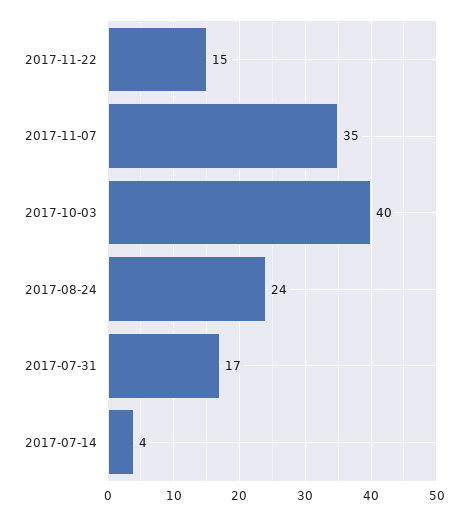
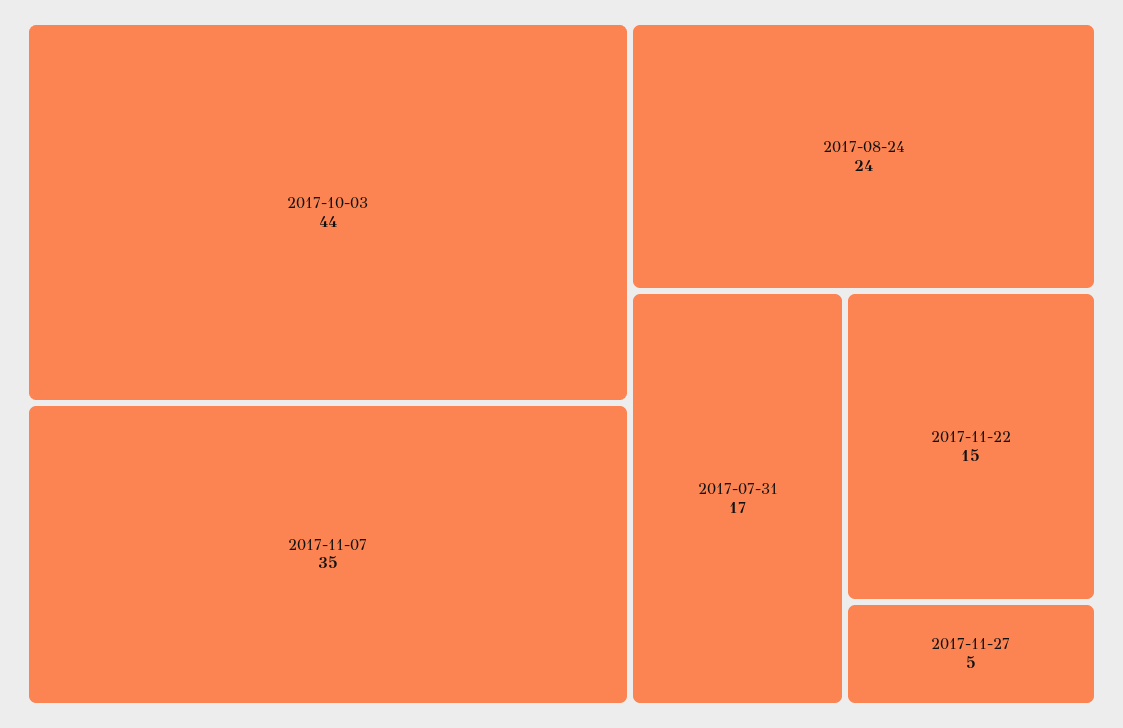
2017-10-03: 40 -> 44
2017-07-14: 4 -> none
2017-11-27: none -> 5

